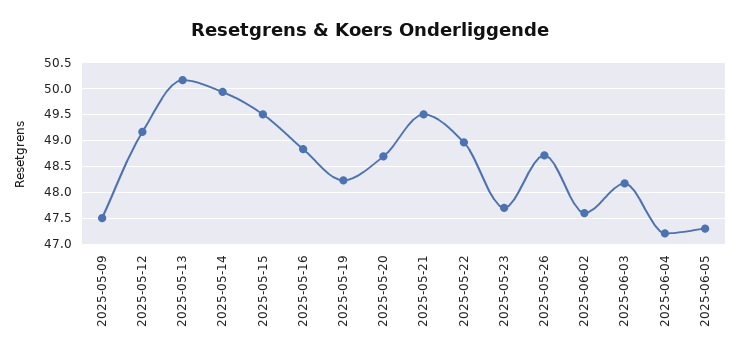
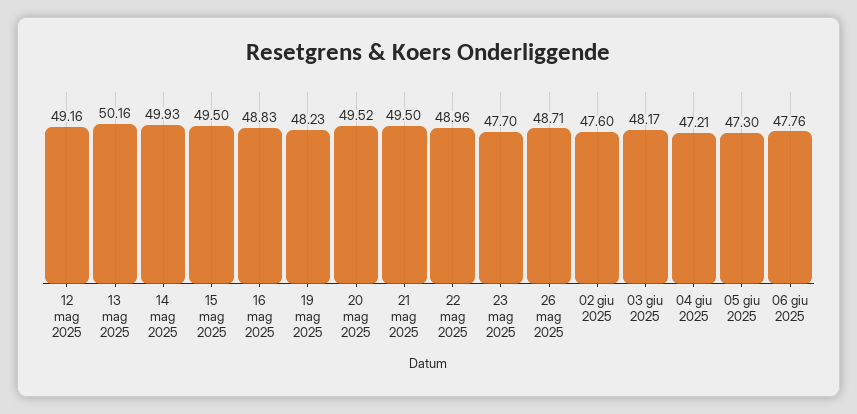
2025-05-09: 47.5 -> none
2025-05-20: 48.75 -> 49.52
06 giu 2025: none -> 47.76

